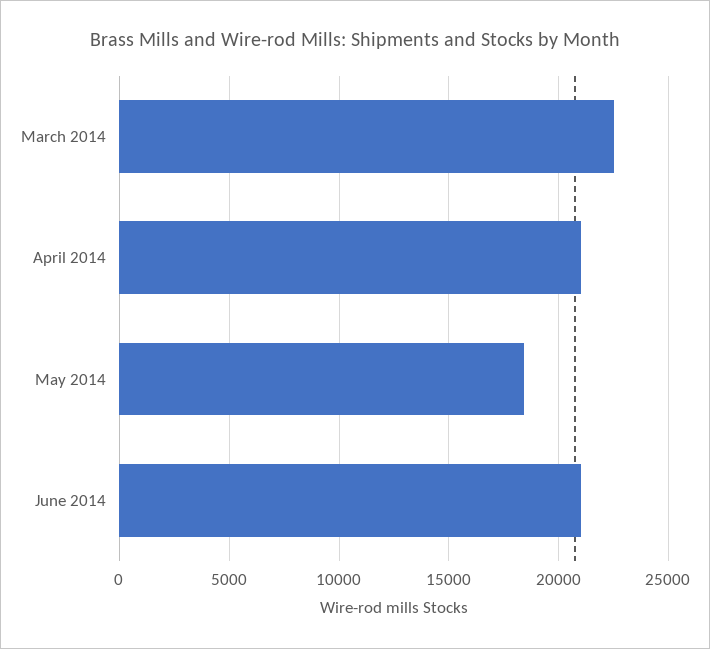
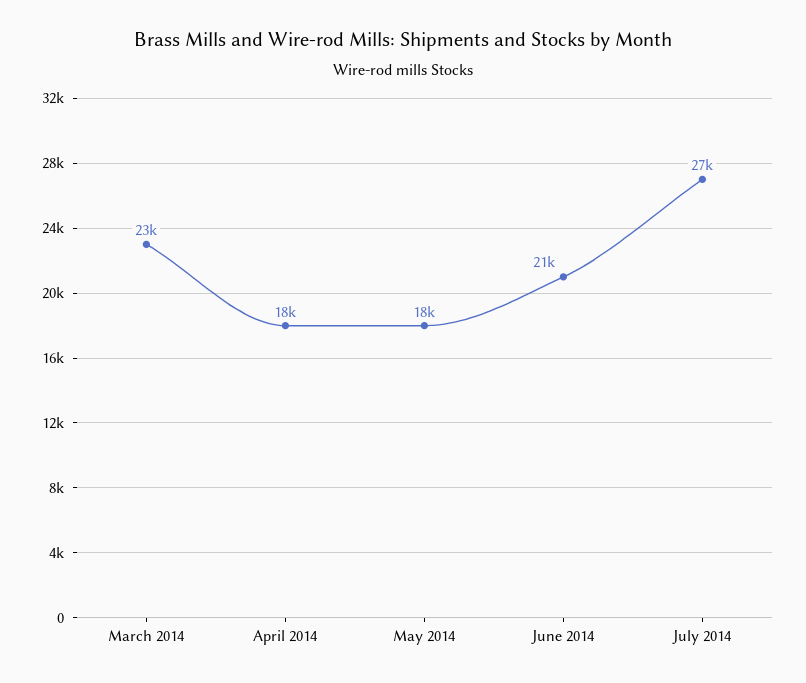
April 2014: 21000 -> 18000
July 2014: none -> 27000

